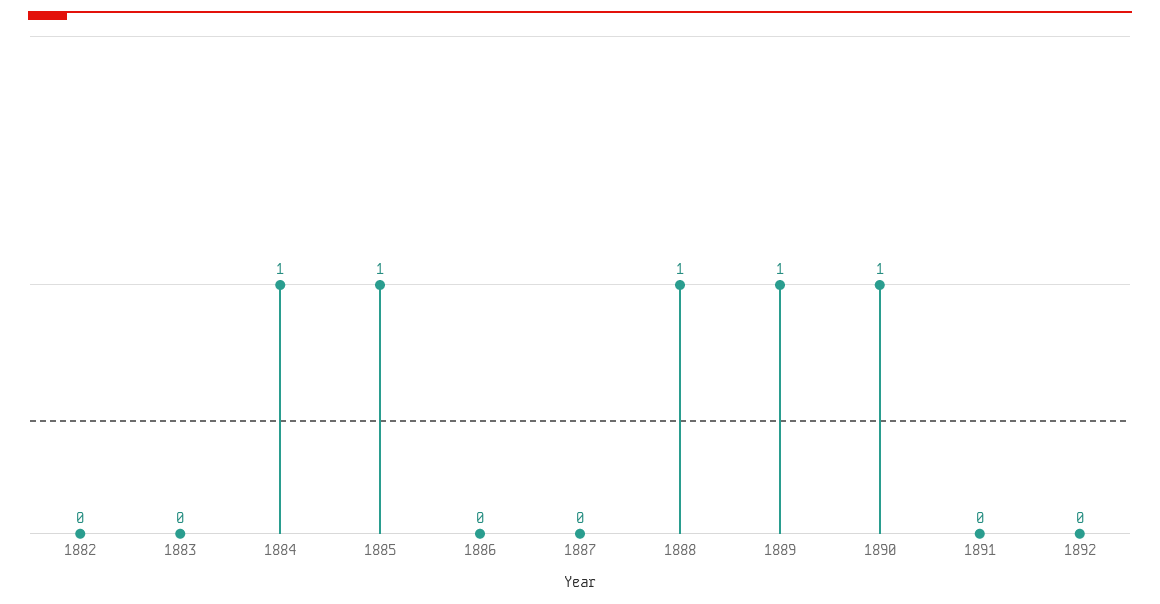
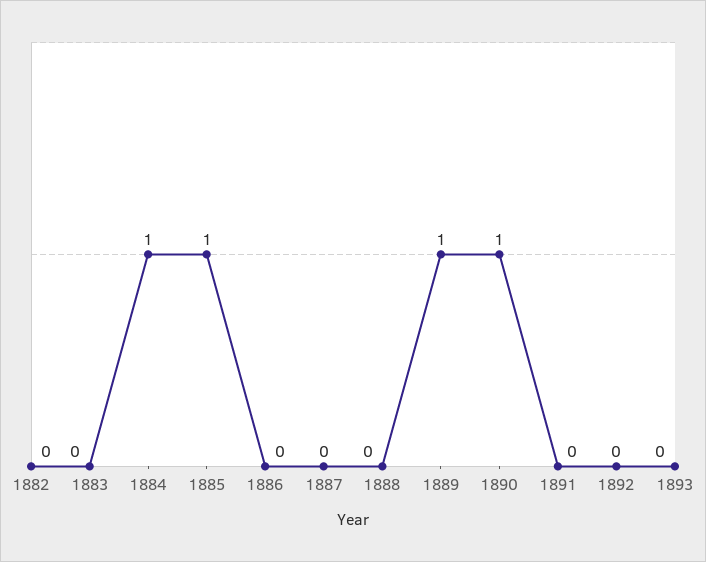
1888: 1 -> 0
1893: none -> 0

